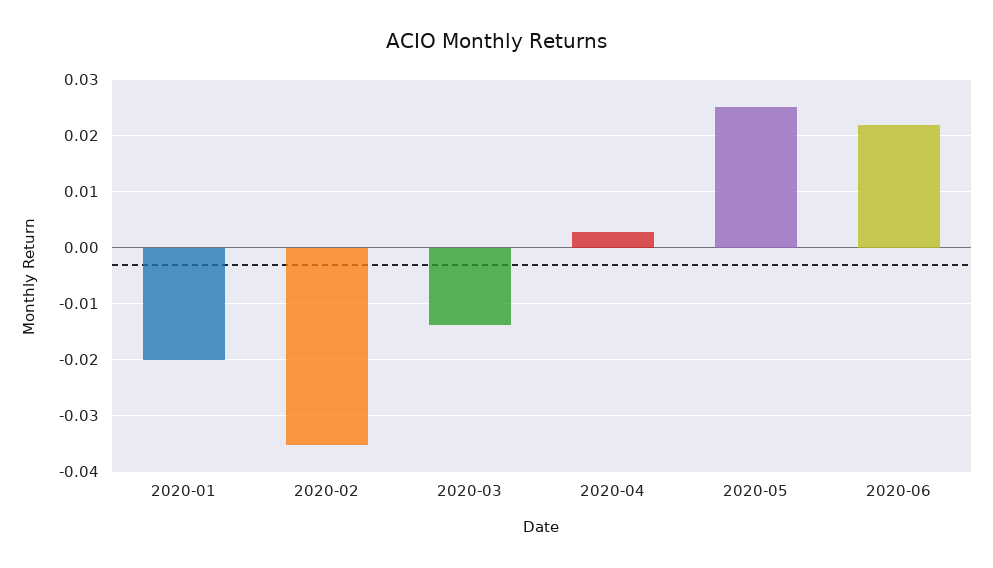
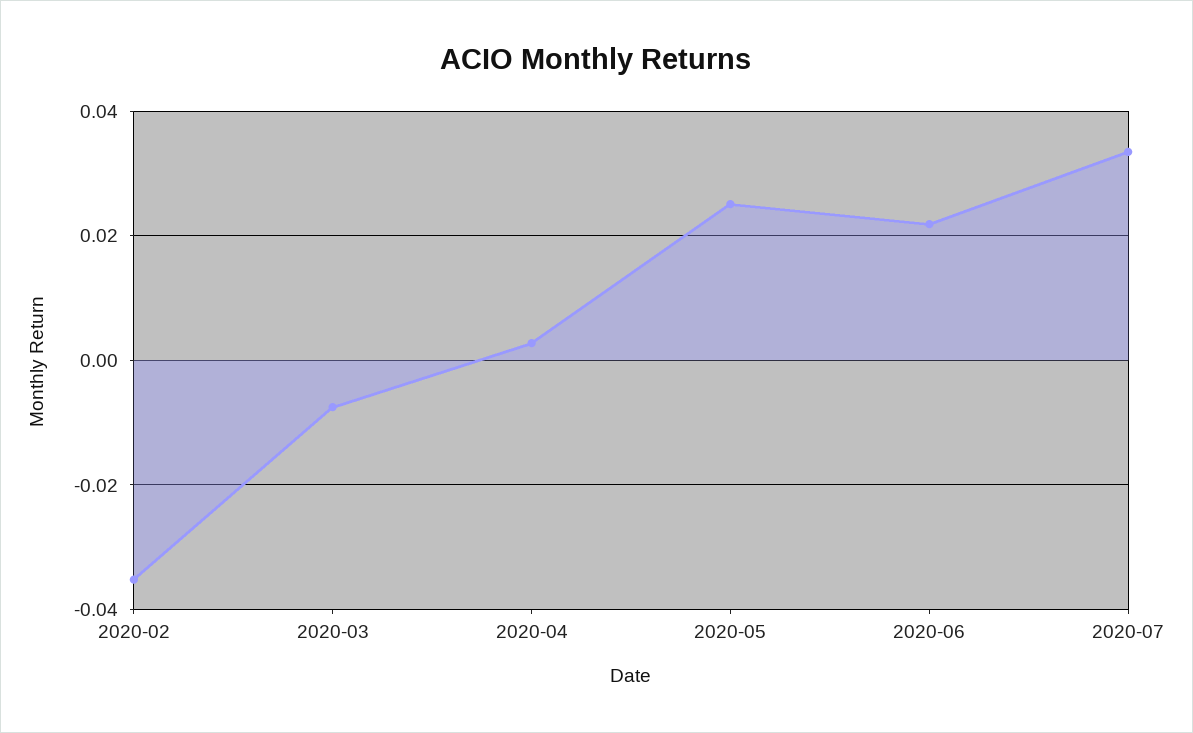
2020-01: -0.02 -> none
2020-03: -0.014 -> -0.008
2020-07: none -> 0.034

